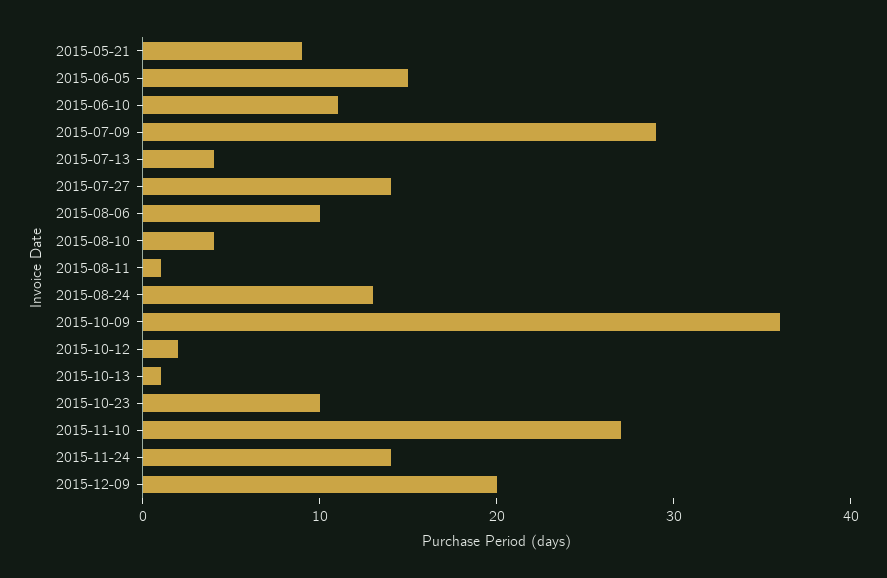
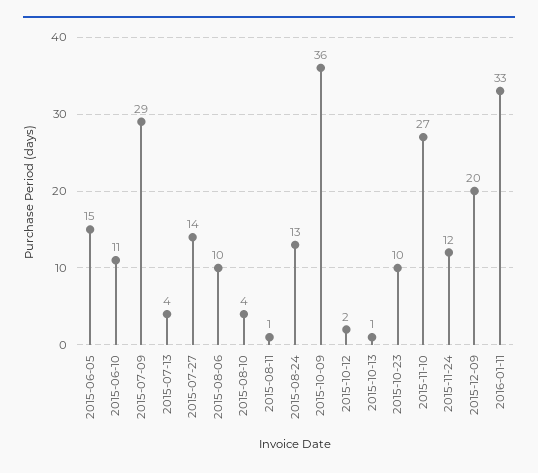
2015-05-21: 9 -> none
2015-11-24: 14 -> 12
2016-01-11: none -> 33

